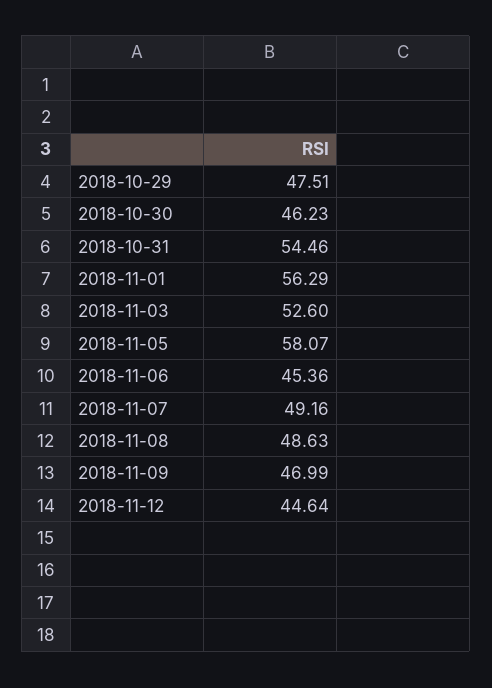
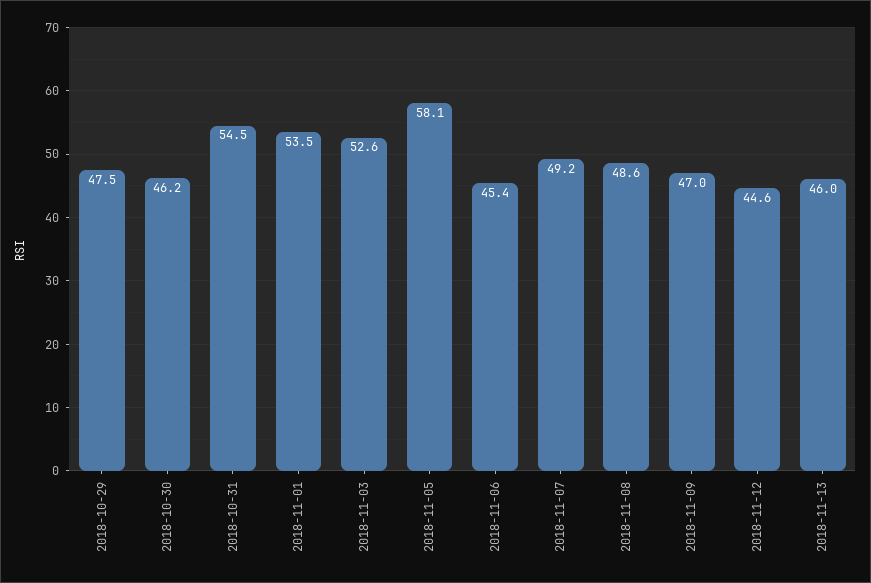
2018-11-01: 56.29 -> 53.5
2018-11-13: none -> 46

